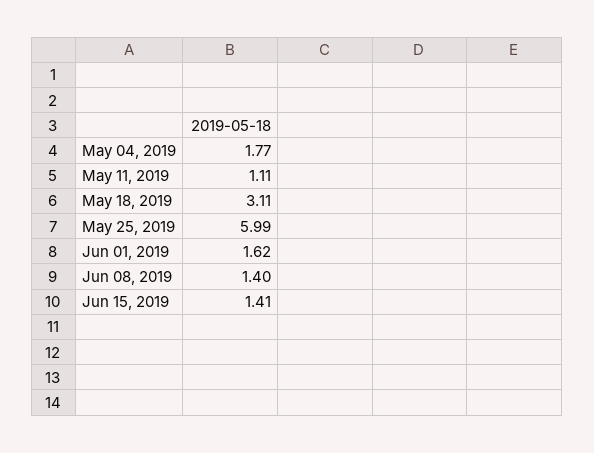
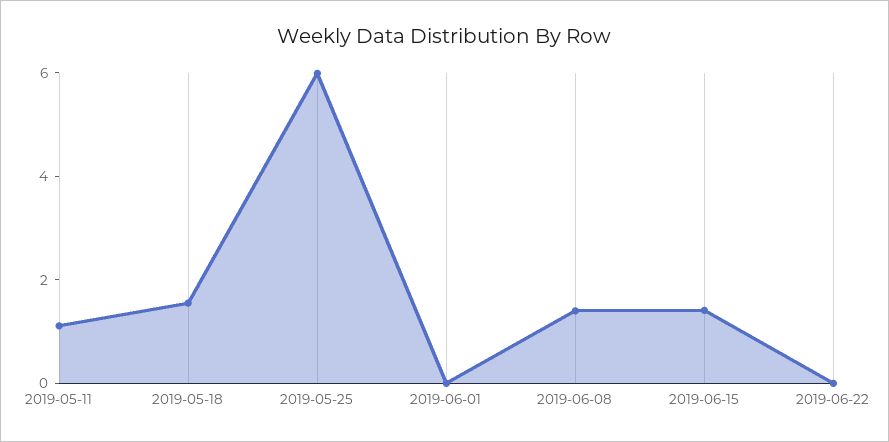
May 04, 2019: 1.77 -> none
May 18, 2019: 3.11 -> 1.5
Jun 01, 2019: 1.62 -> 0
2019-06-22: none -> 0

